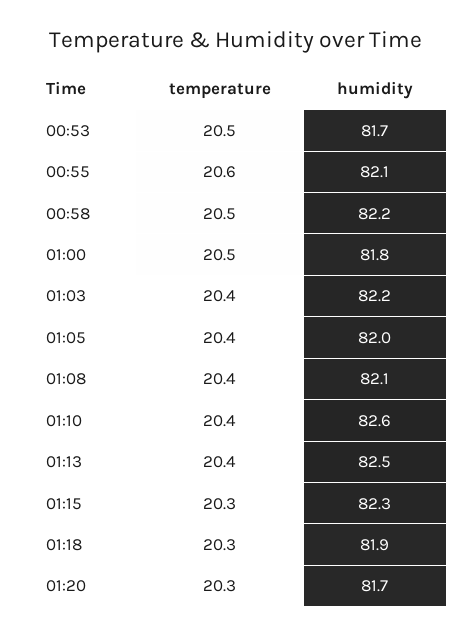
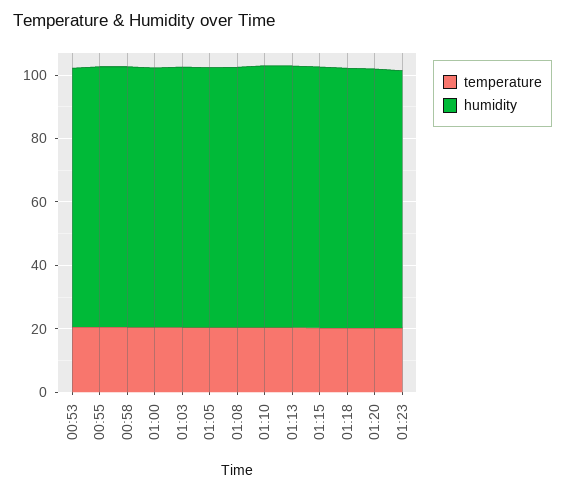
temperature, 01:23: none -> 20
humidity, 01:23: none -> 80

